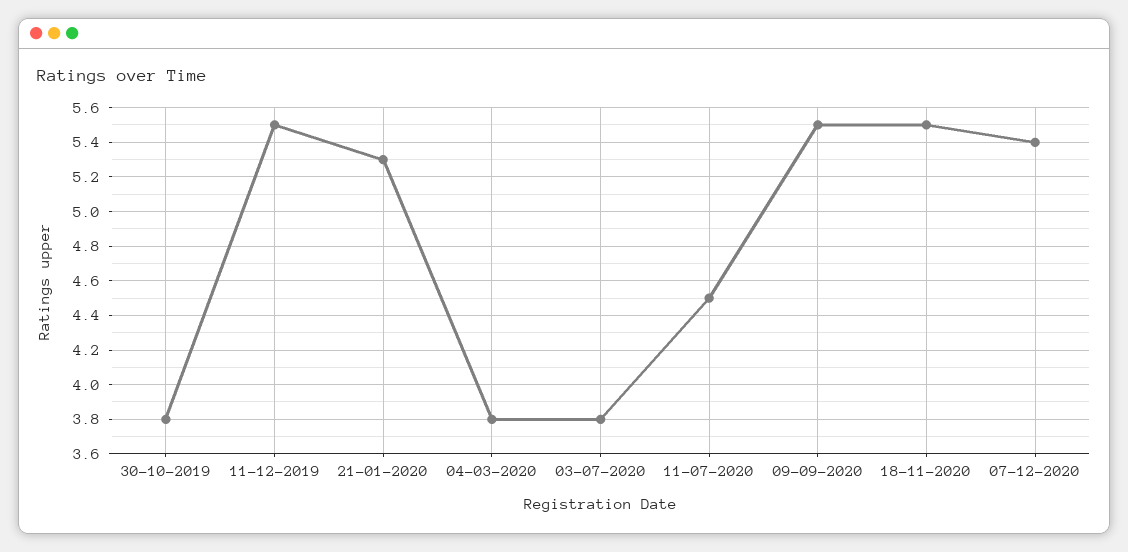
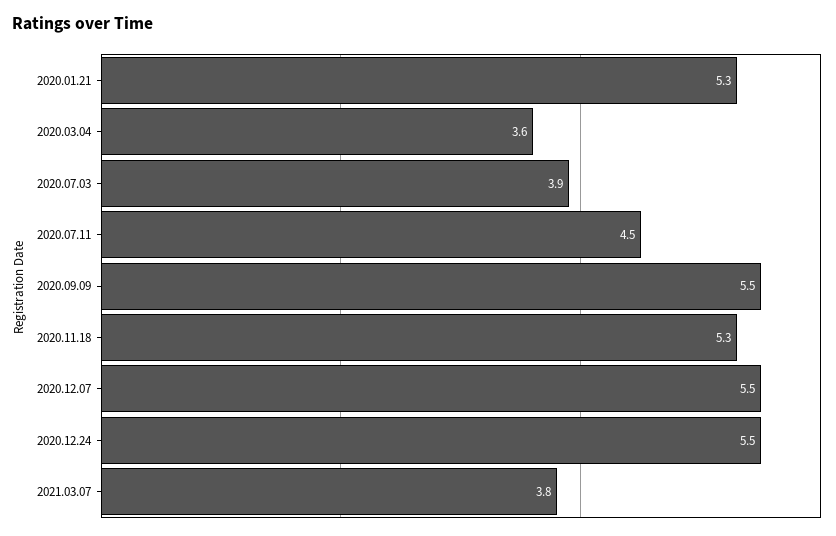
30-10-2019: 3.8 -> none
11-12-2019: 5.5 -> none
04-03-2020: 3.8 -> 3.6
03-07-2020: 3.8 -> 3.9
18-11-2020: 5.5 -> 5.3
07-12-2020: 5.4 -> 5.5
2020.12.24: none -> 5.5
2021.03.07: none -> 3.8

